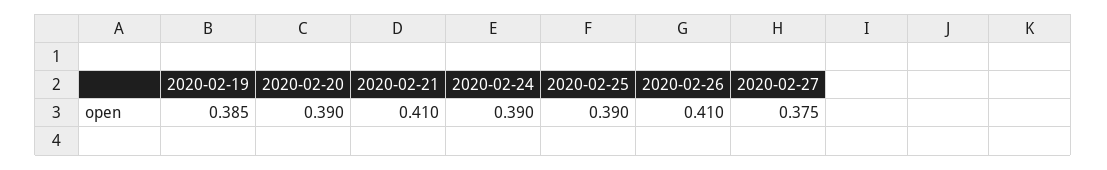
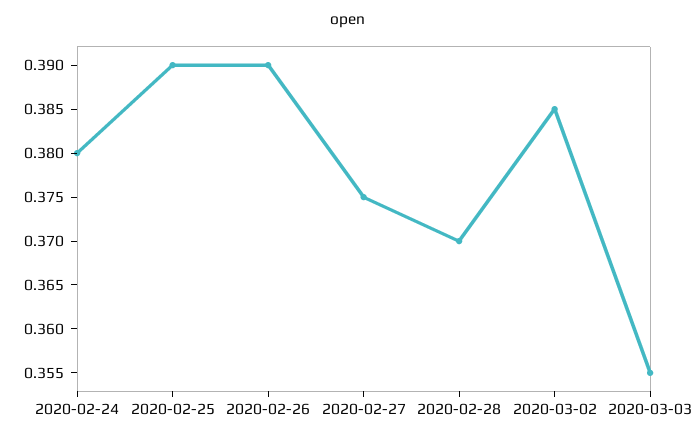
2020-02-19: 0.385 -> none
2020-02-20: 0.39 -> none
2020-02-21: 0.41 -> none
2020-02-24: 0.39 -> 0.38
2020-02-26: 0.41 -> 0.39
2020-02-28: none -> 0.37
2020-03-02: none -> 0.385
2020-03-03: none -> 0.355

